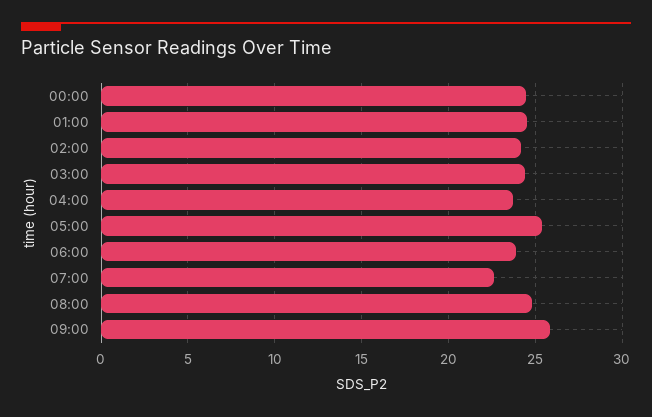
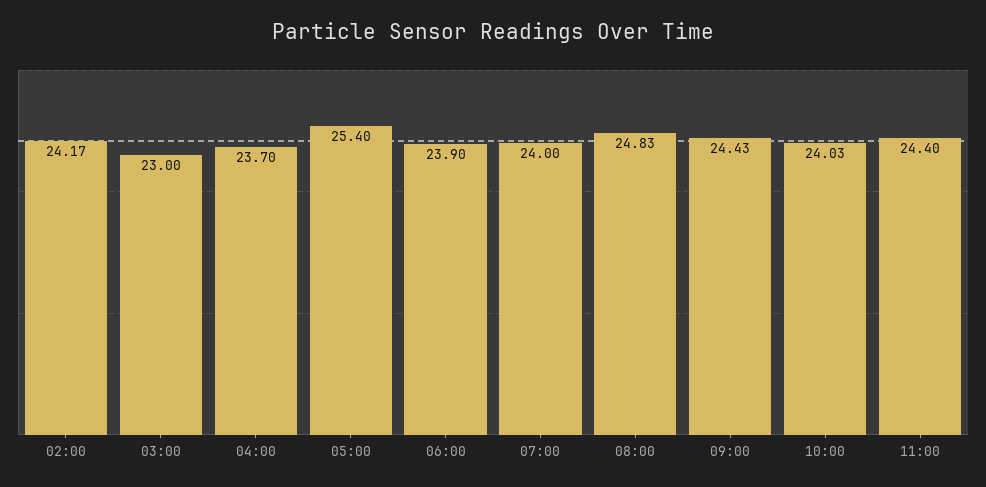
00:00: 24.5 -> none
01:00: 24.5 -> none
03:00: 24.5 -> 23
07:00: 22.5 -> 24
09:00: 26 -> 24.43
10:00: none -> 24.03
11:00: none -> 24.4

